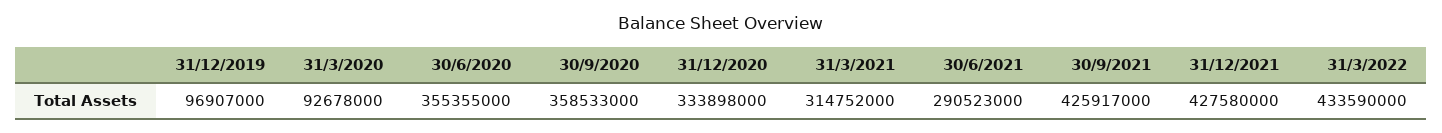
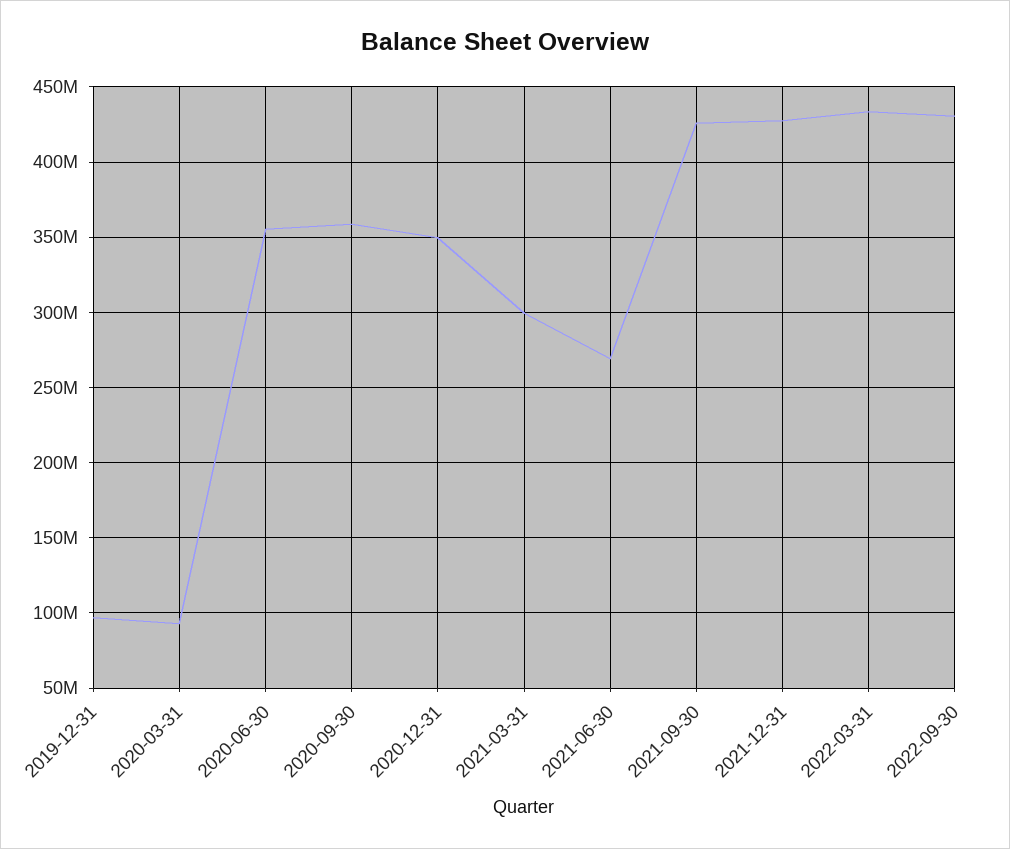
31/12/2020: 333898000 -> 350000000
31/3/2021: 314752000 -> 300000000
30/6/2021: 290523000 -> 270000000
2022-09-30: none -> 430000000

